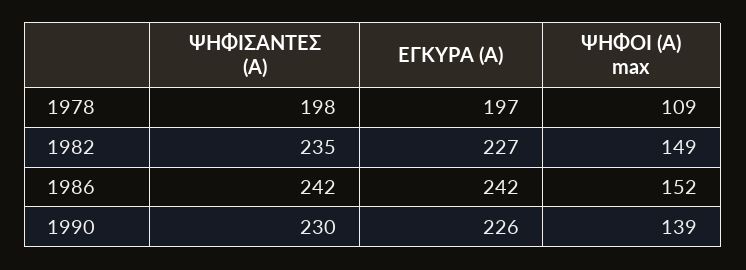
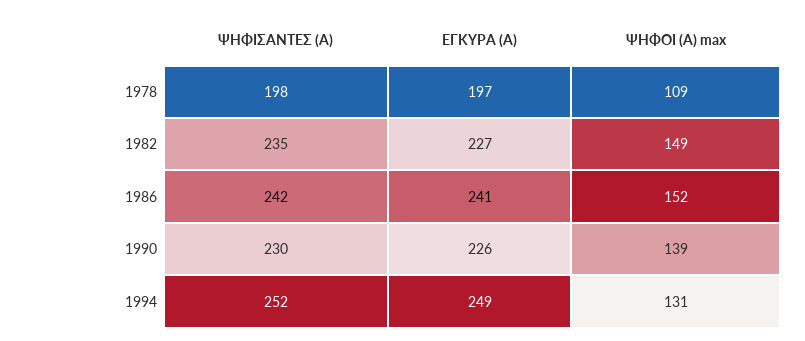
ΕΓΚΥΡΑ (Α), 1986: 242 -> 241
ΨΗΦΙΣΑΝΤΕΣ (Α), 1994: none -> 252
ΕΓΚΥΡΑ (Α), 1994: none -> 249
ΨΗΦΟΙ (Α) max, 1994: none -> 131

